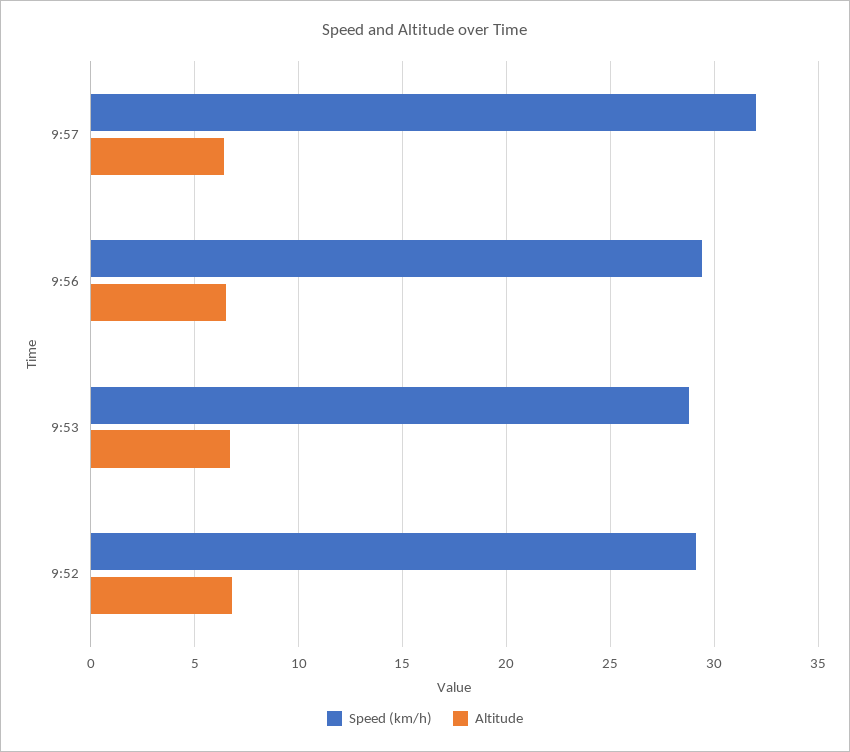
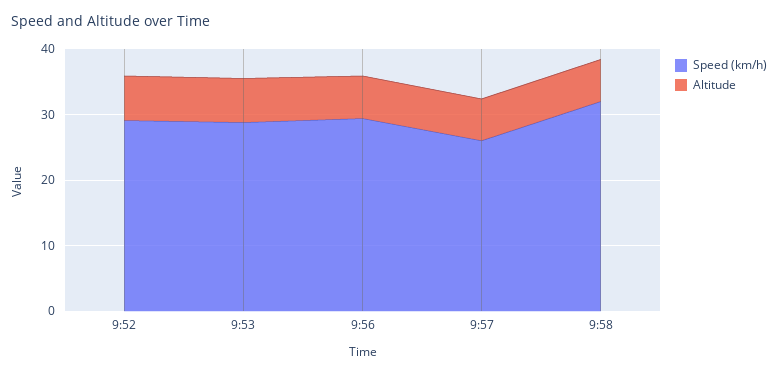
Speed (km/h), 9:57: 32 -> 26
Speed (km/h), 9:58: none -> 32
Altitude, 9:58: none -> 6

